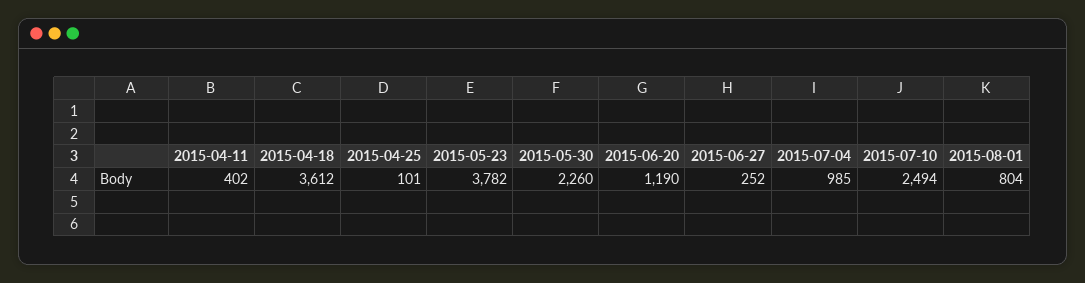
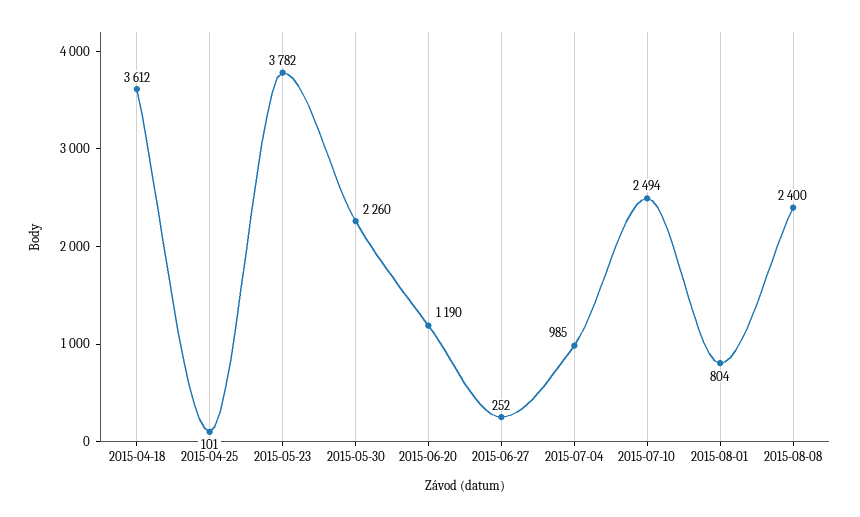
2015-04-11: 402 -> none
2015-08-08: none -> 2400

